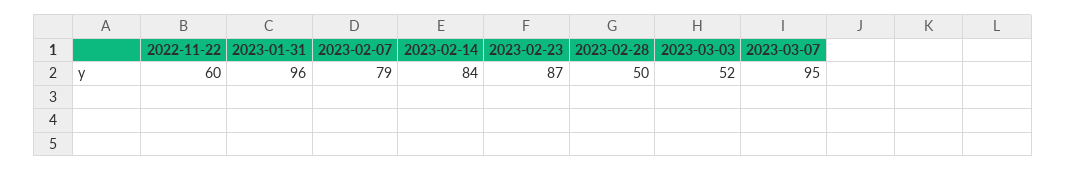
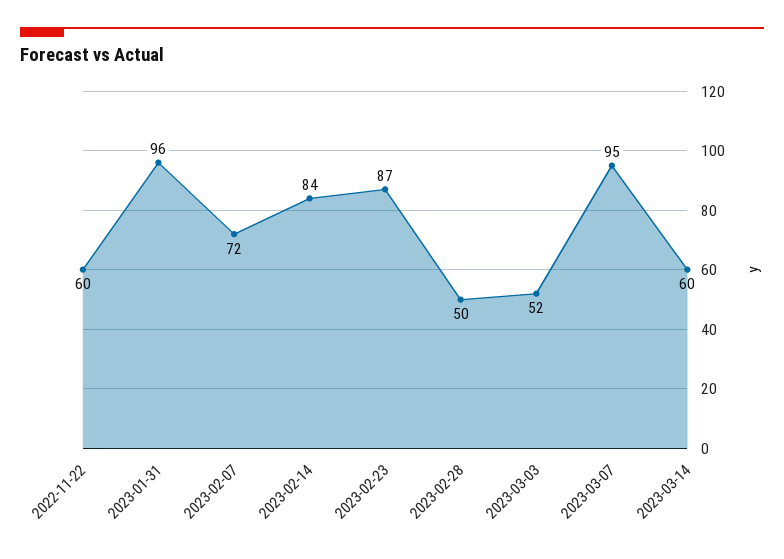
2023-02-07: 79 -> 72
2023-03-14: none -> 60

